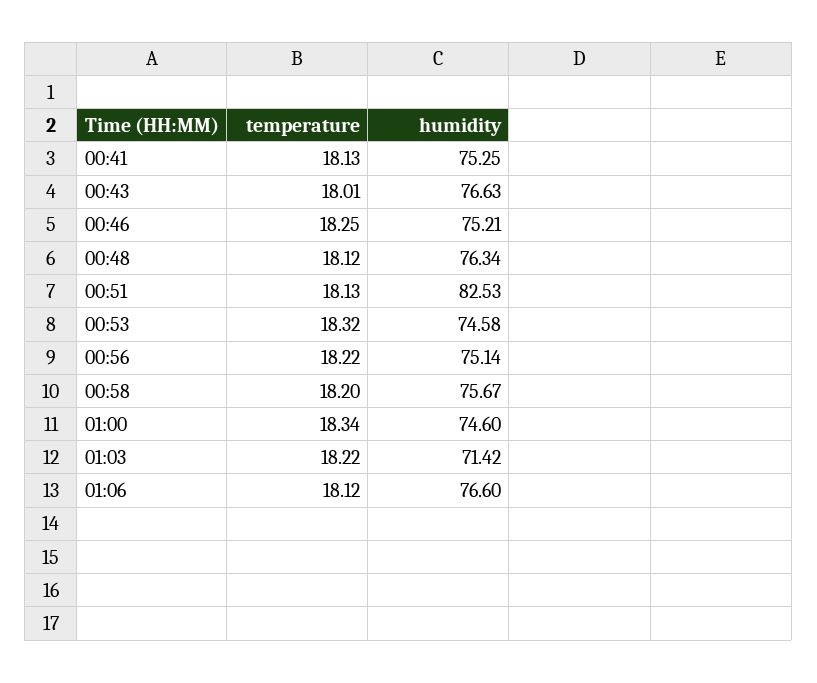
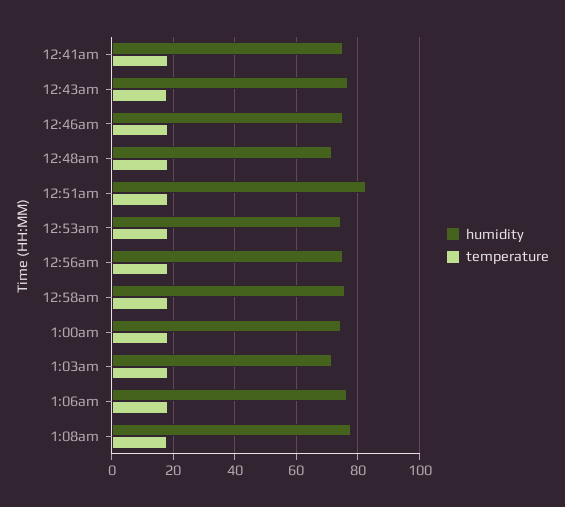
humidity, 00:48: 76.34 -> 72
humidity, 1:08am: none -> 78
temperature, 1:08am: none -> 18

